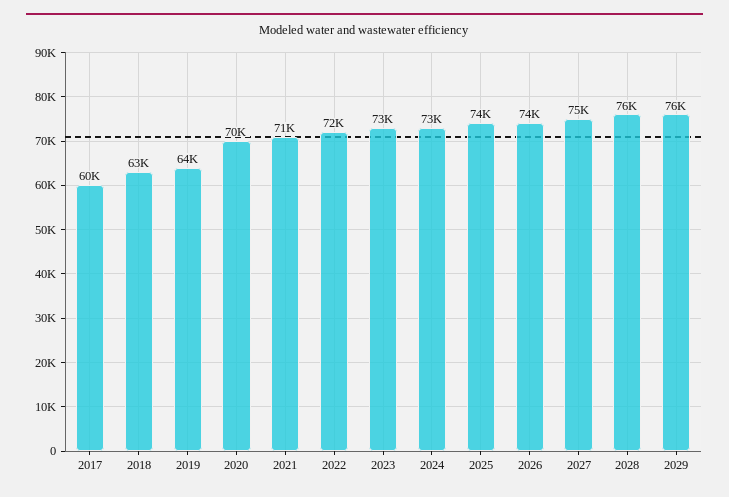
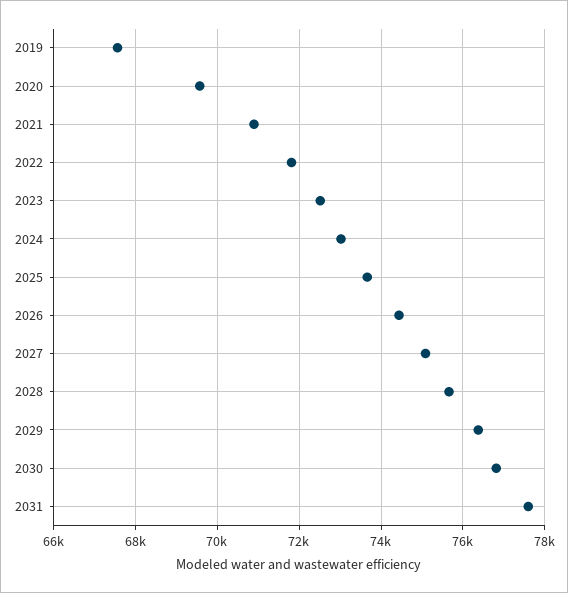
2017: 60000 -> none
2018: 63000 -> none
2019: 64000 -> 67600
2030: none -> 76800
2031: none -> 77600

